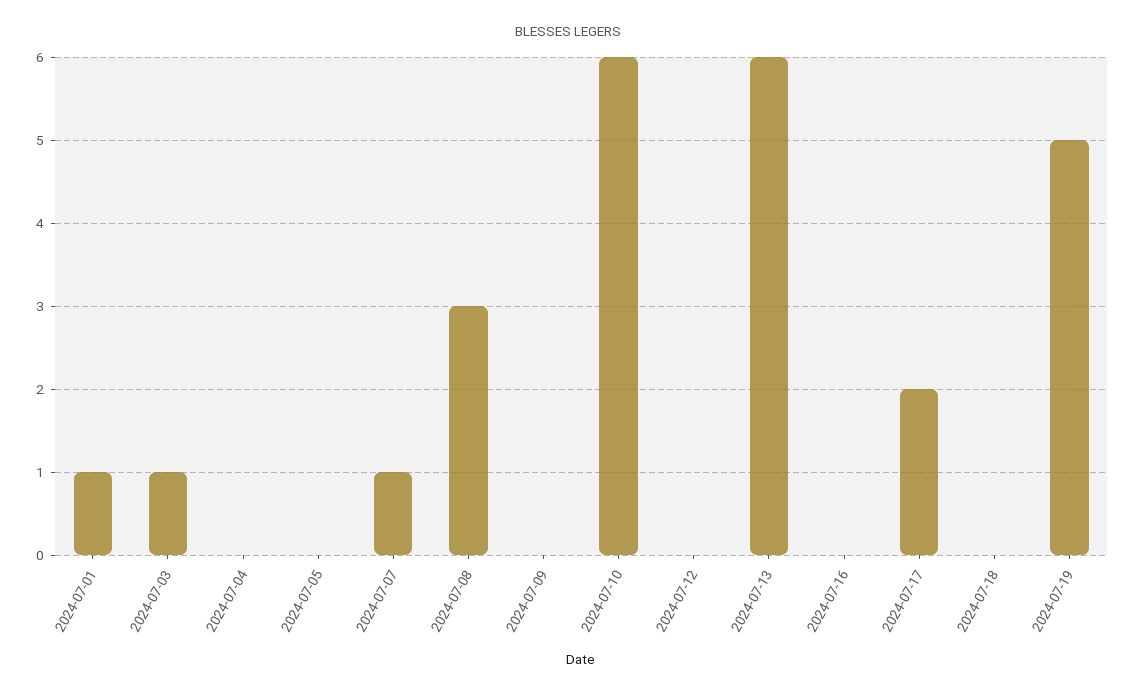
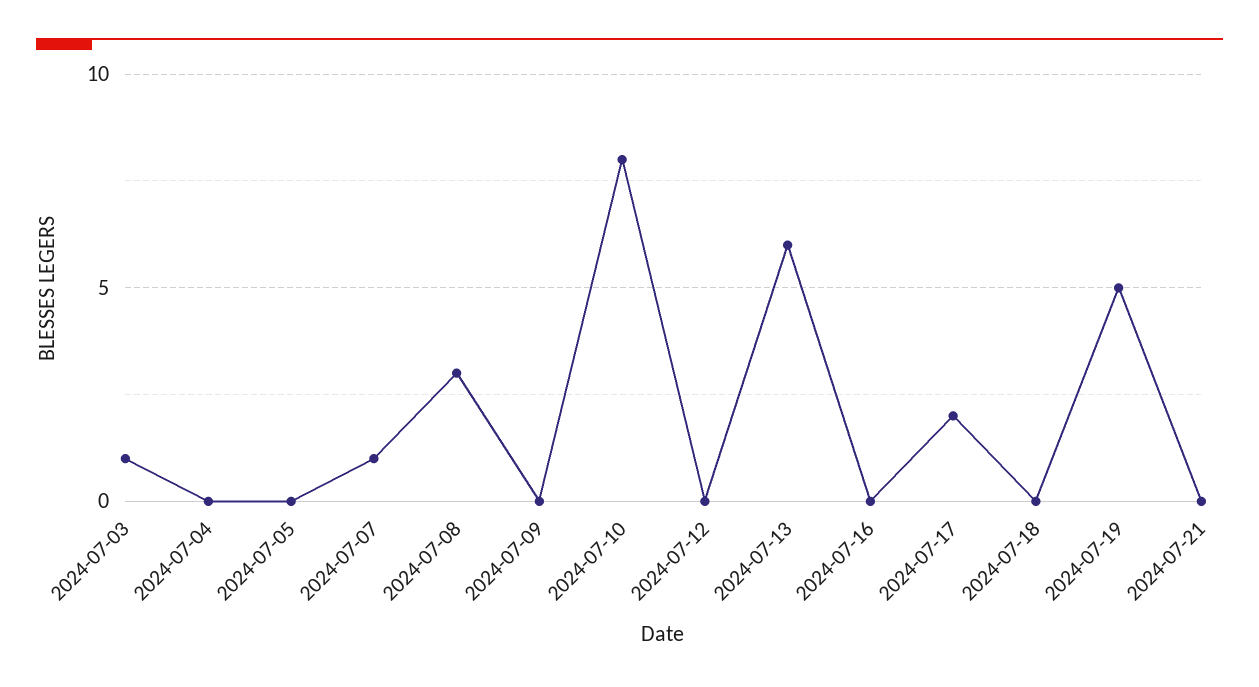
2024-07-01: 1 -> none
2024-07-10: 6 -> 8
2024-07-21: none -> 0

